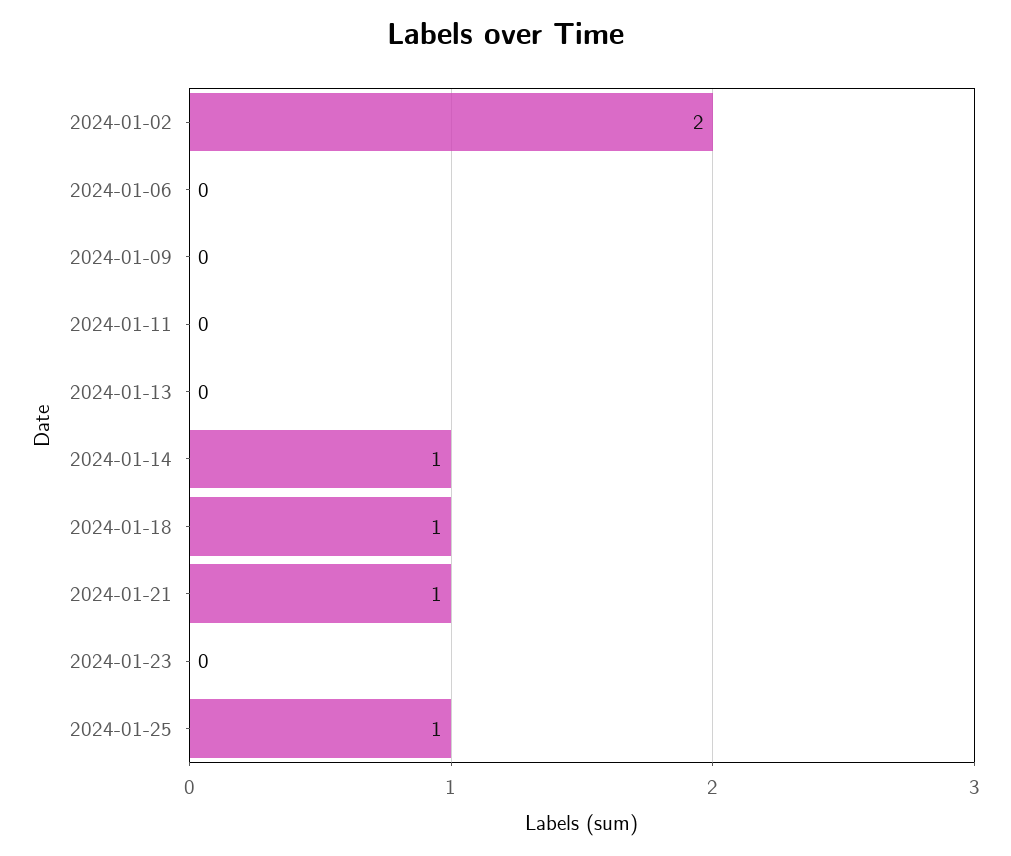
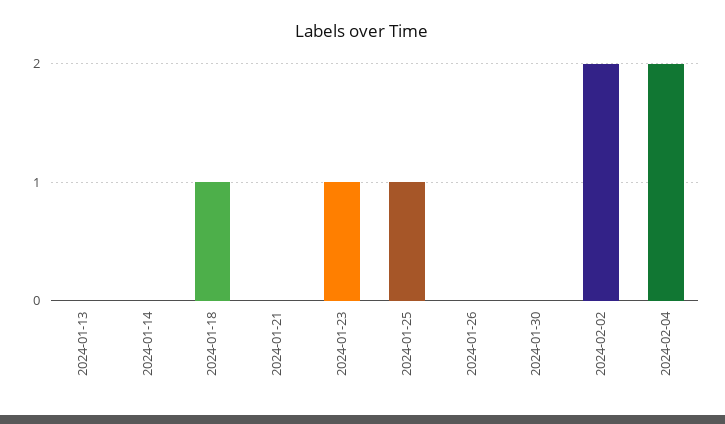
2024-01-02: 2 -> none
2024-01-06: 0 -> none
2024-01-09: 0 -> none
2024-01-11: 0 -> none
2024-01-14: 1 -> 0
2024-01-21: 1 -> 0
2024-01-23: 0 -> 1
2024-01-26: none -> 0
2024-01-30: none -> 0
2024-02-02: none -> 2
2024-02-04: none -> 2

